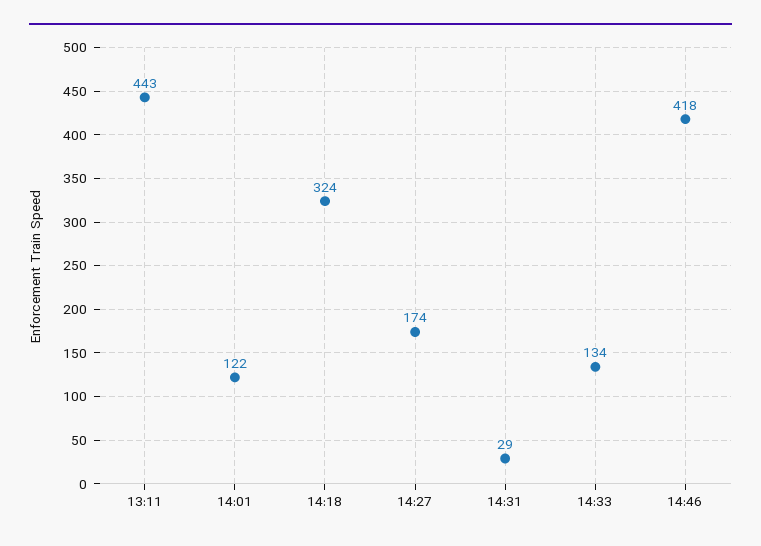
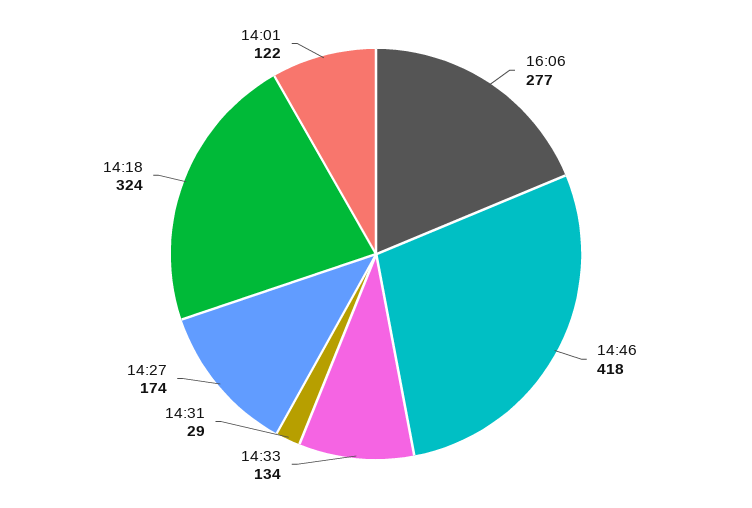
13:11: 443 -> none
16:06: none -> 277

